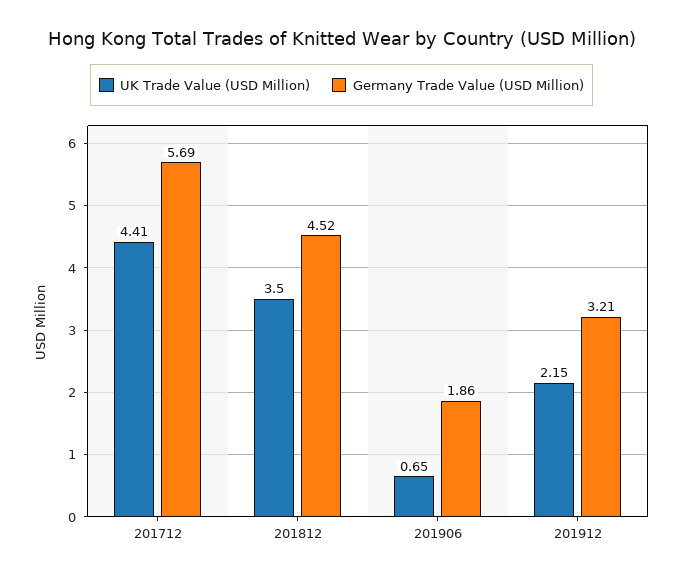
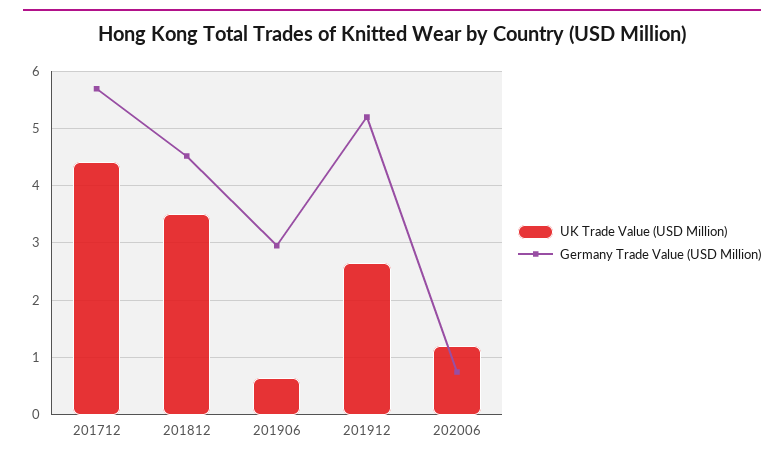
Germany Trade Value (USD Million), 201906: 1.86 -> 3
UK Trade Value (USD Million), 201912: 2.15 -> 2.6
Germany Trade Value (USD Million), 201912: 3.21 -> 5.2
UK Trade Value (USD Million), 202006: none -> 1.2
Germany Trade Value (USD Million), 202006: none -> 0.8

